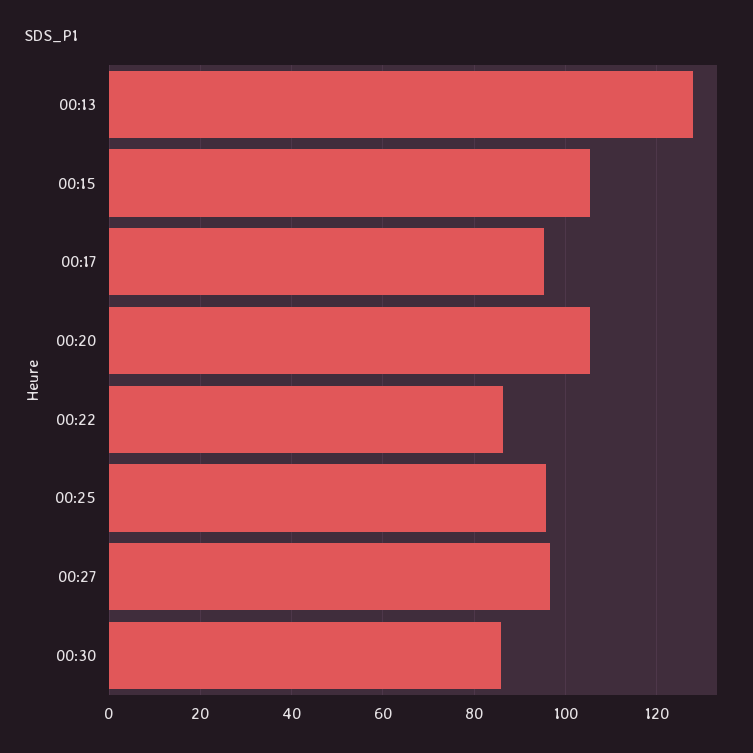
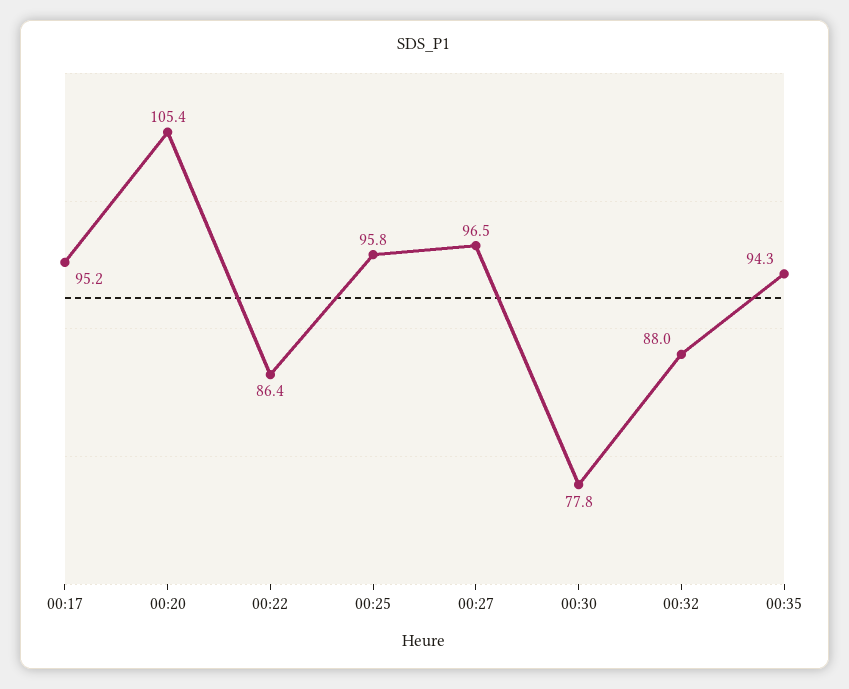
00:13: 128 -> none
00:15: 106 -> none
00:30: 86 -> 77.8
00:32: none -> 88
00:35: none -> 94.3

